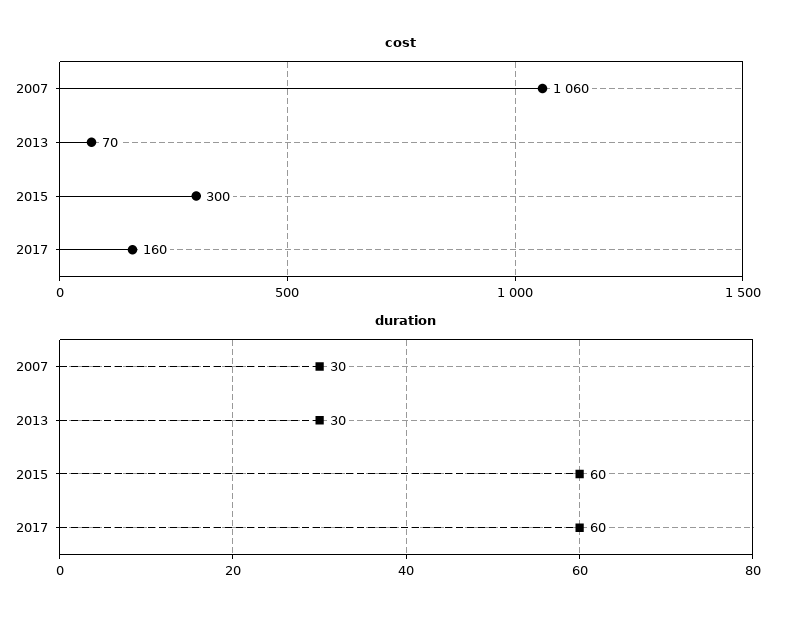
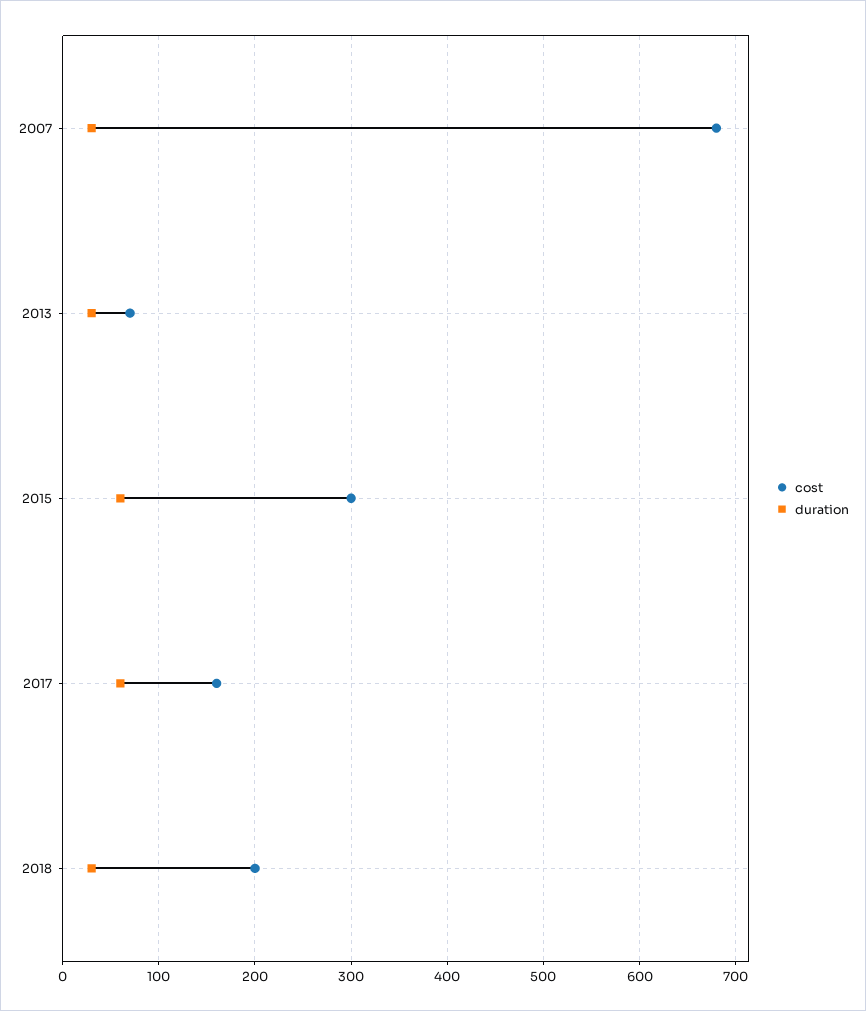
cost, 2007: 1060 -> 680
cost, 2018: none -> 200
duration, 2018: none -> 30

